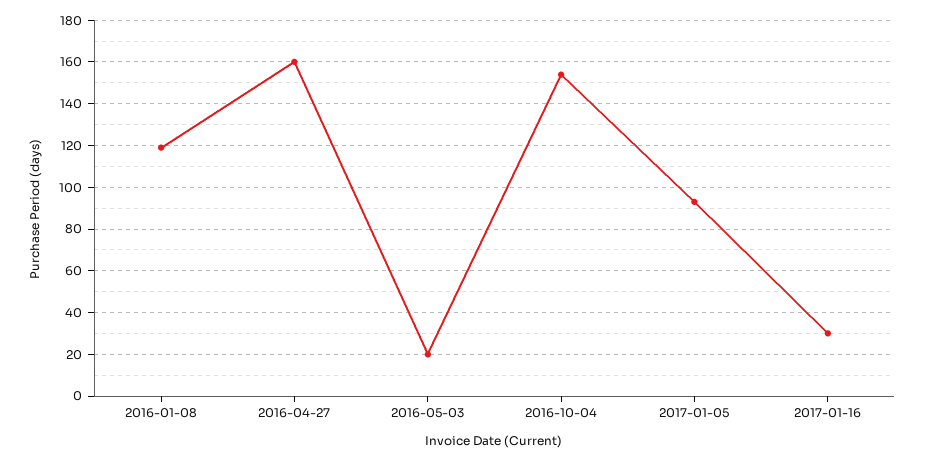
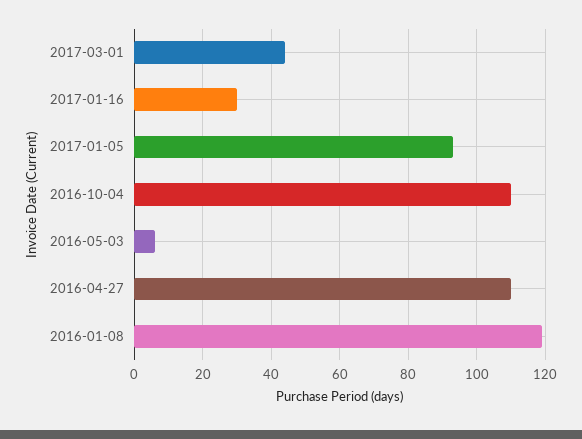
2016-04-27: 160 -> 110
2016-05-03: 20 -> 5
2016-10-04: 155 -> 110
2017-03-01: none -> 45

